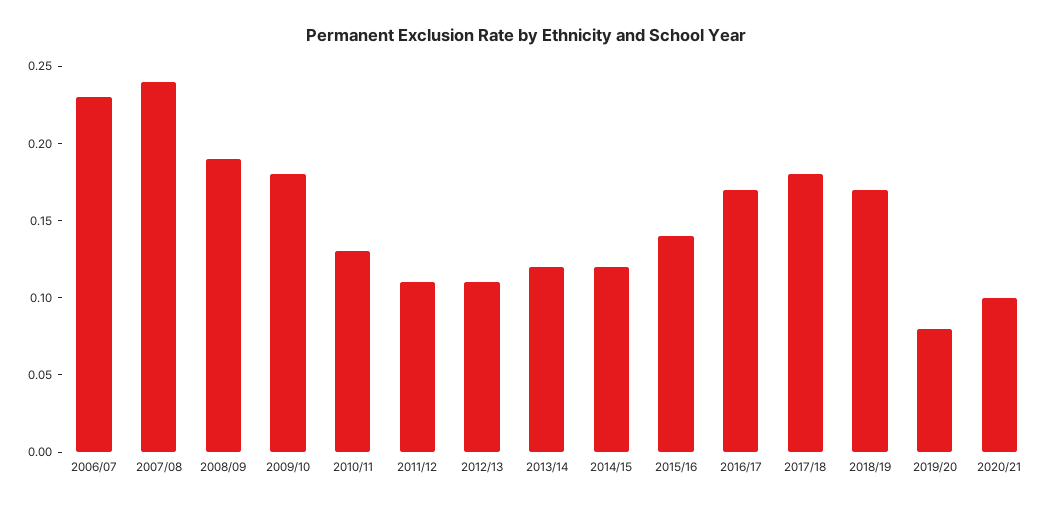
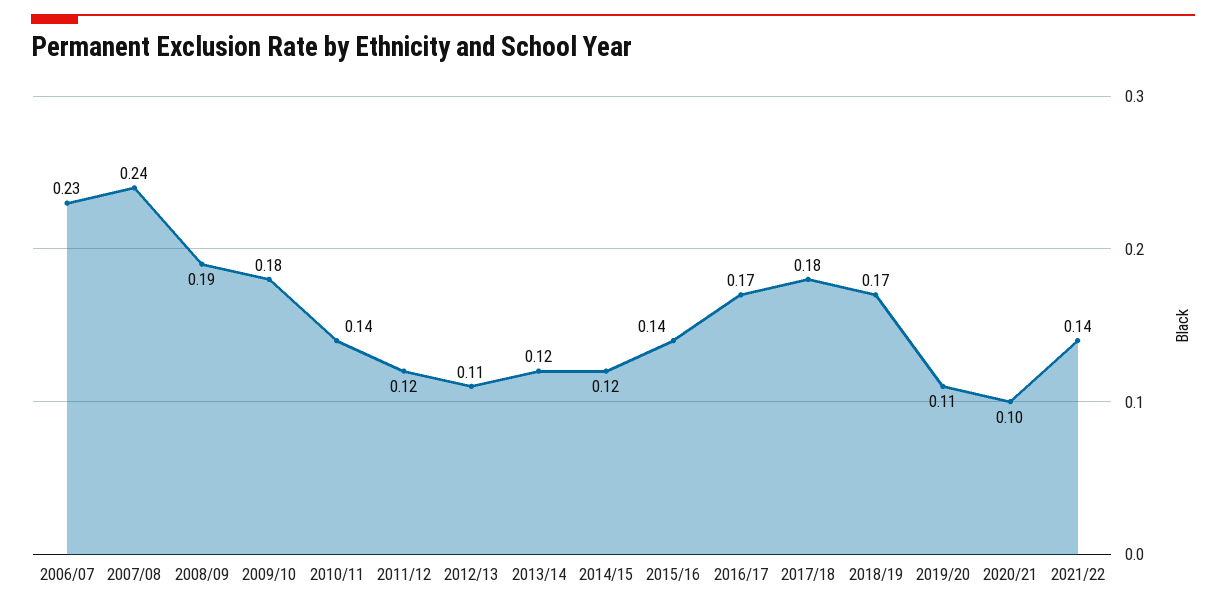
2010/11: 0.13 -> 0.14
2011/12: 0.11 -> 0.12
2019/20: 0.08 -> 0.11
2021/22: none -> 0.14

